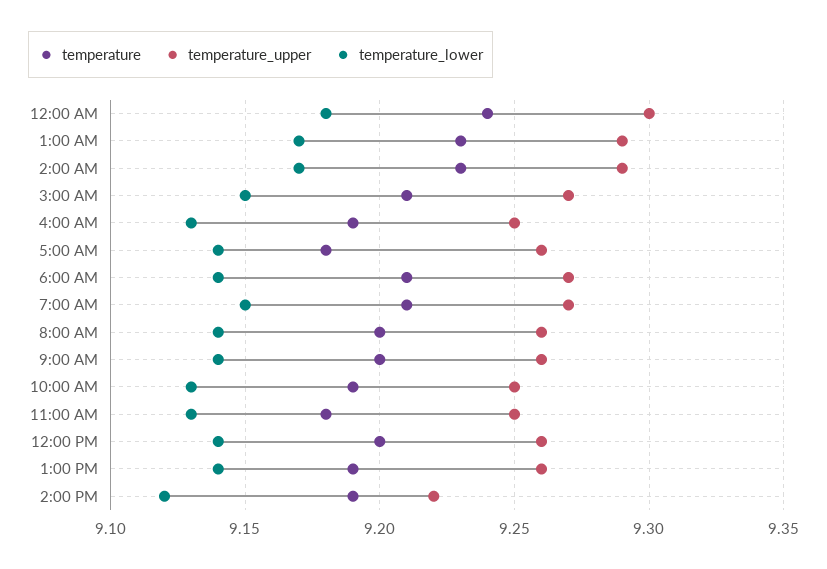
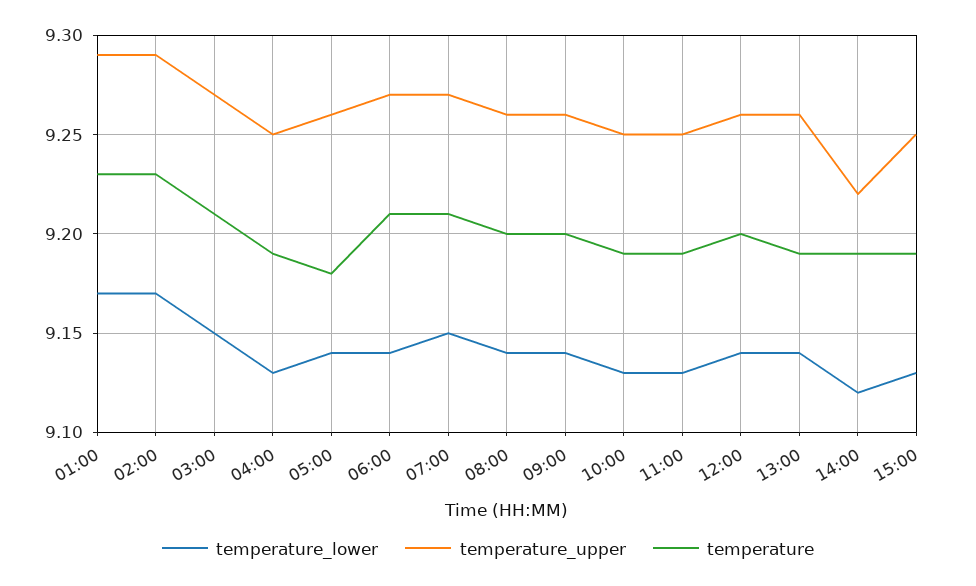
temperature, 12:00 AM: 9.24 -> none
temperature_upper, 12:00 AM: 9.3 -> none
temperature_lower, 12:00 AM: 9.18 -> none
temperature, 11:00 AM: 9.18 -> 9.19
temperature_lower, 15:00: none -> 9.13
temperature_upper, 15:00: none -> 9.25
temperature, 15:00: none -> 9.19

